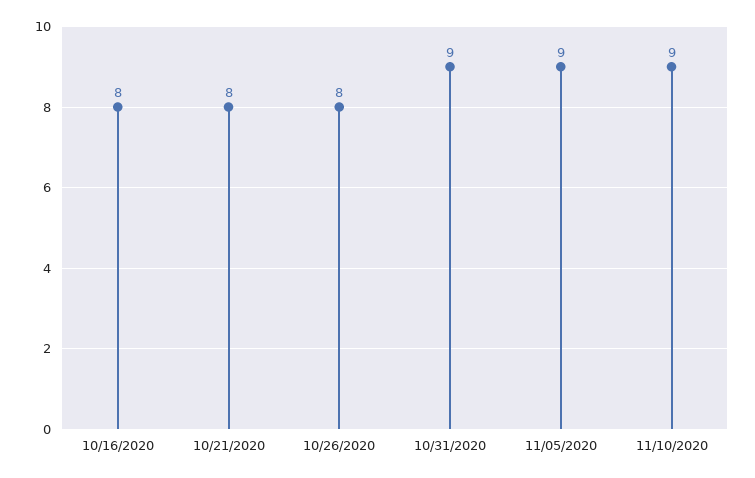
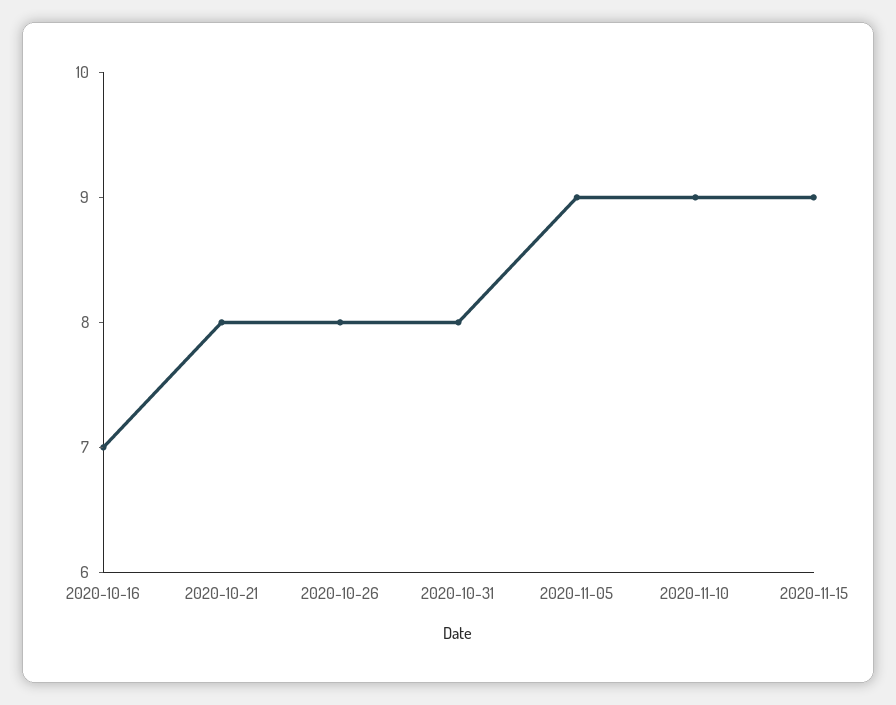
10/16/2020: 8 -> 7
10/31/2020: 9 -> 8
2020-11-15: none -> 9

